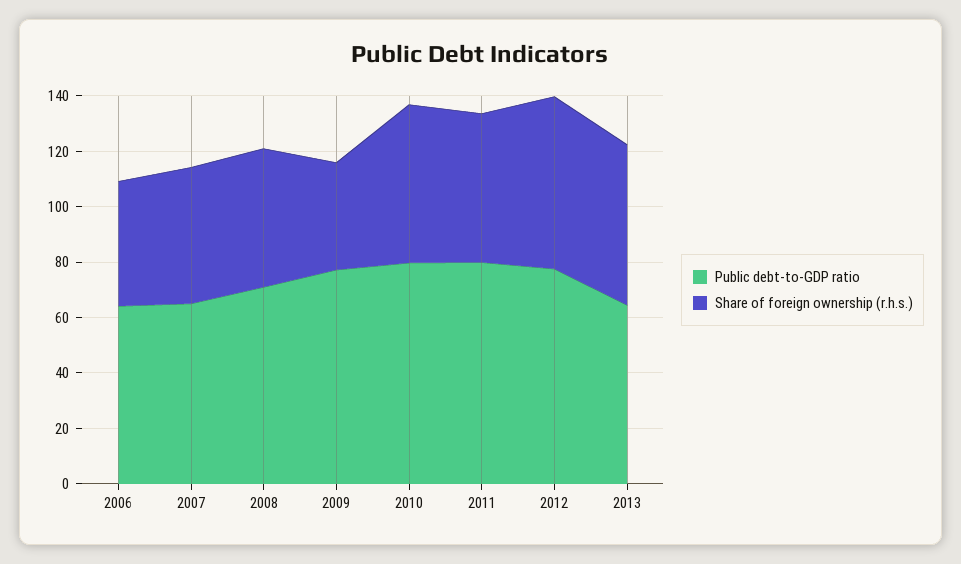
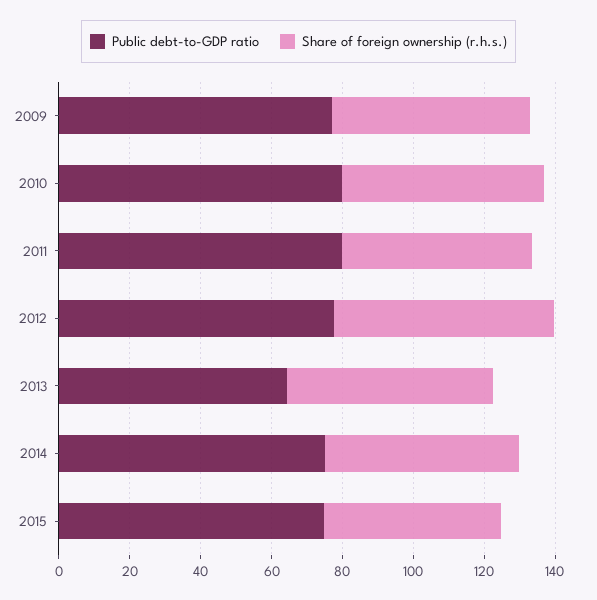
Public debt-to-GDP ratio, 2006: 65 -> none
Share of foreign ownership (r.h.s.), 2006: 45 -> none
Public debt-to-GDP ratio, 2007: 65 -> none
Share of foreign ownership (r.h.s.), 2007: 50 -> none
Public debt-to-GDP ratio, 2008: 70 -> none
Share of foreign ownership (r.h.s.), 2008: 50 -> none
Share of foreign ownership (r.h.s.), 2009: 40 -> 55
Public debt-to-GDP ratio, 2014: none -> 75
Share of foreign ownership (r.h.s.), 2014: none -> 55
Public debt-to-GDP ratio, 2015: none -> 75
Share of foreign ownership (r.h.s.), 2015: none -> 50

